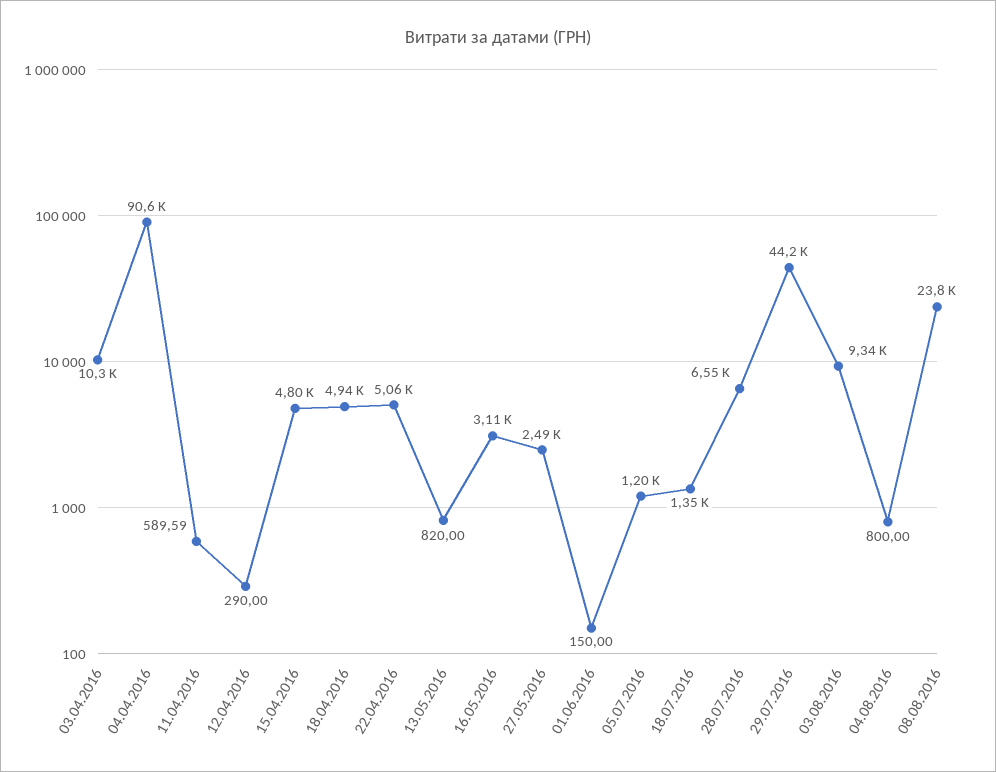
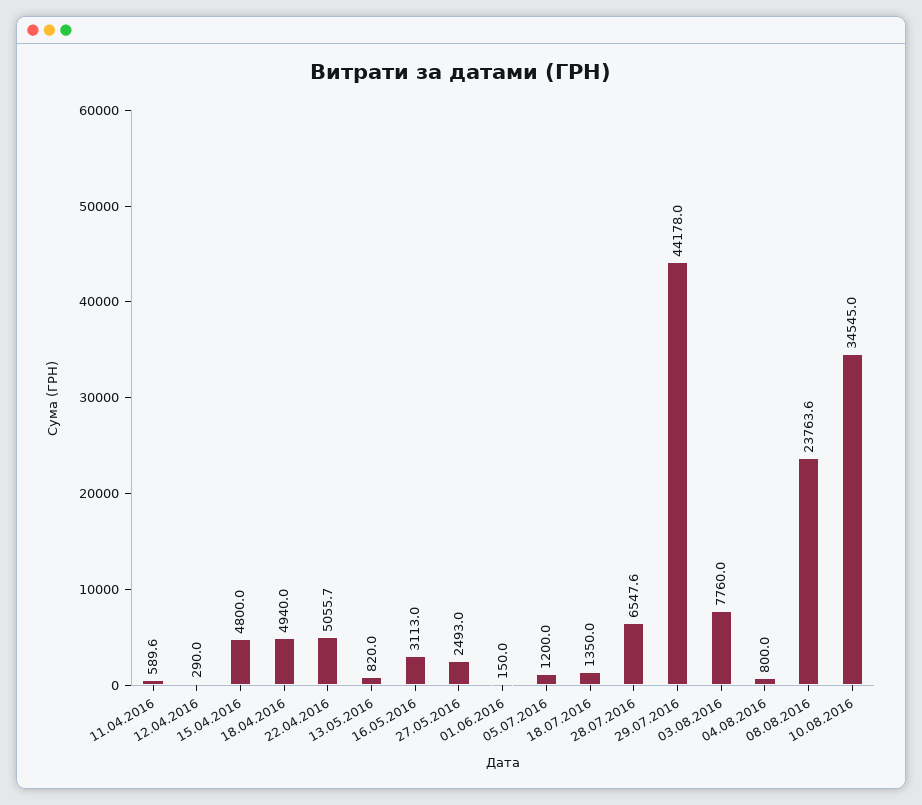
03.04.2016: 10300 -> none
04.04.2016: 90600 -> none
03.08.2016: 9340 -> 7760
10.08.2016: none -> 34545

